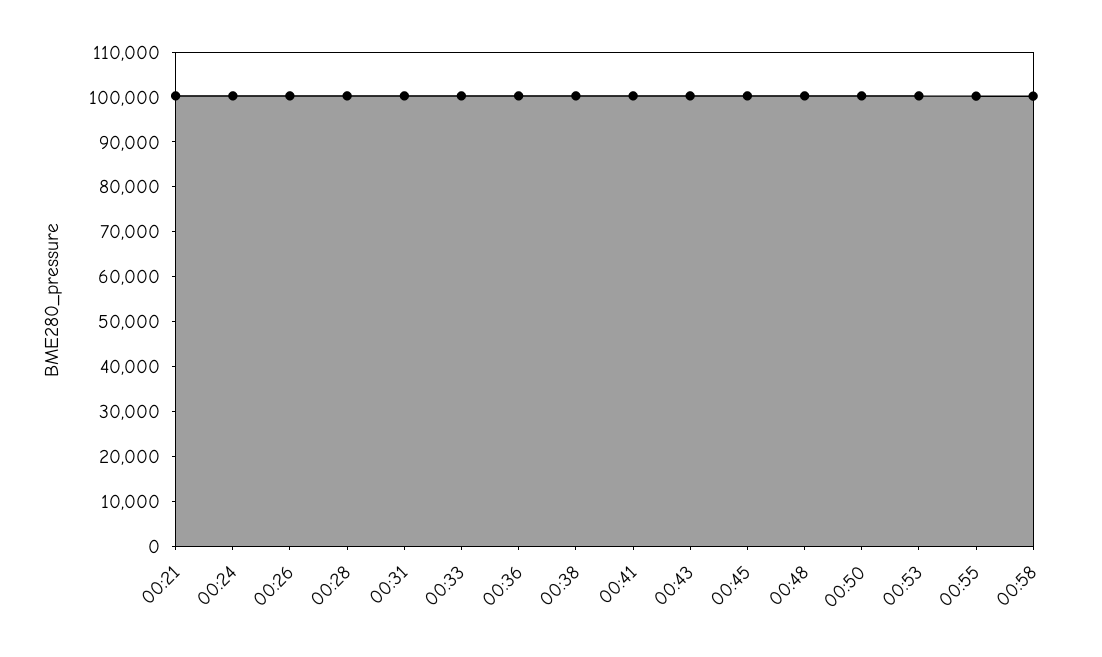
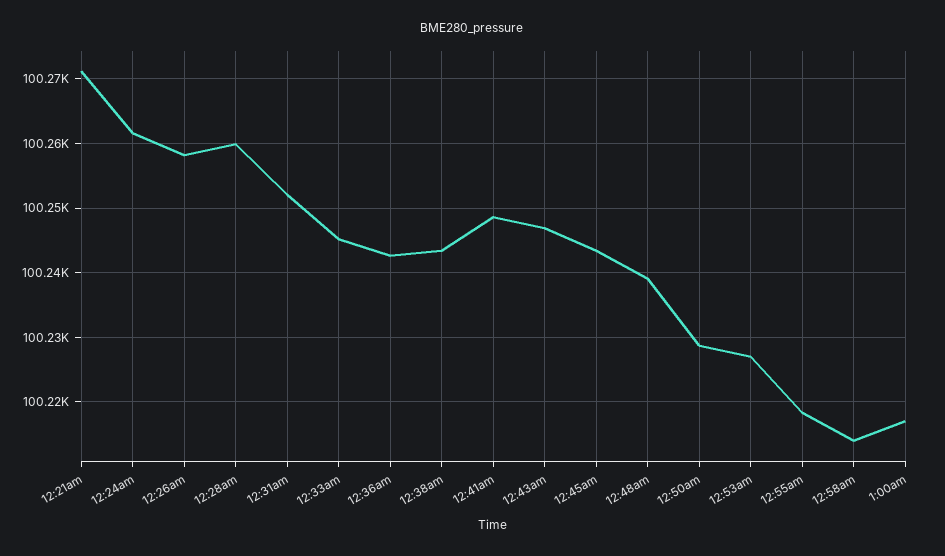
1:00am: none -> 100217

